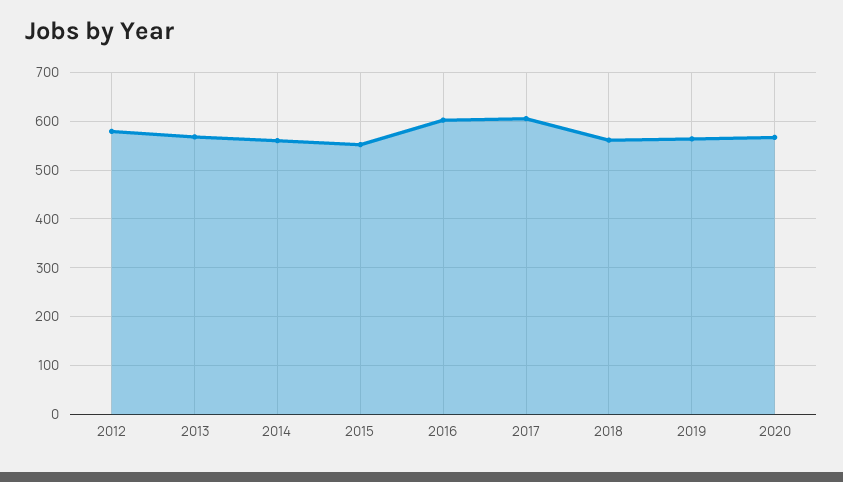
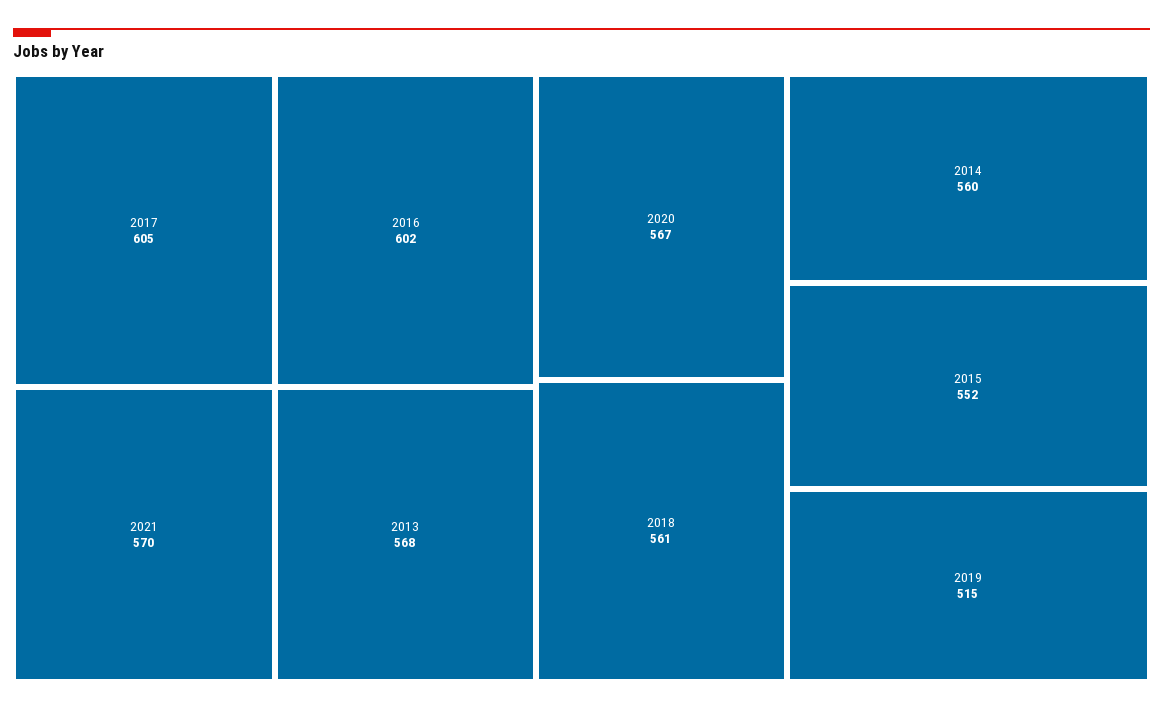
2012: 580 -> none
2019: 560 -> 515
2021: none -> 570

